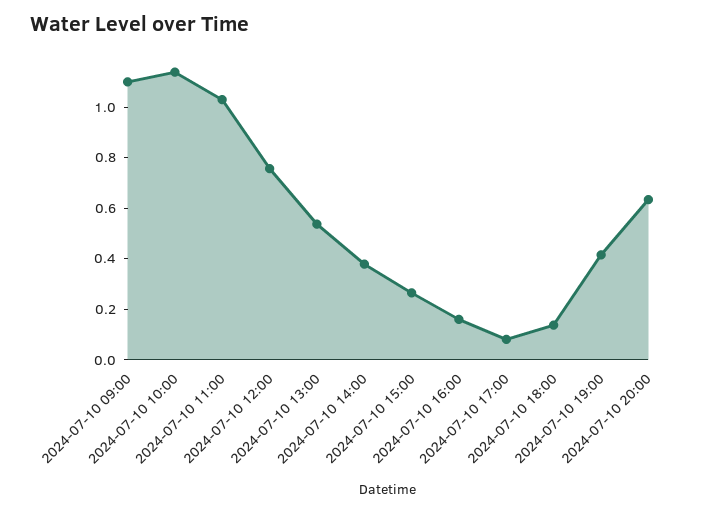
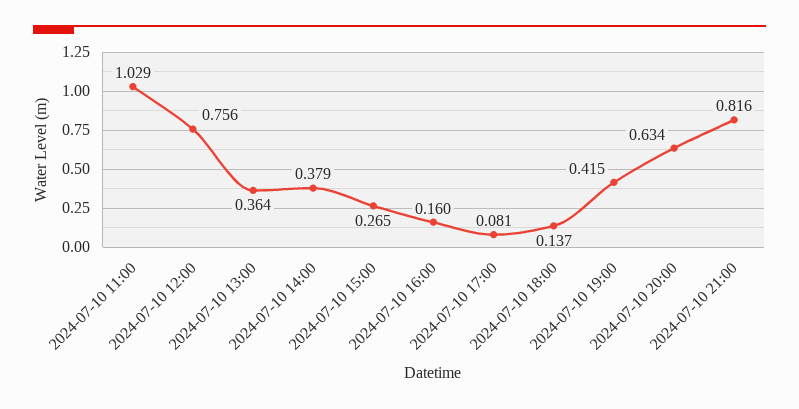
2024-07-10 09:00: 1.1 -> none
2024-07-10 10:00: 1.15 -> none
2024-07-10 13:00: 0.55 -> 0.364
2024-07-10 21:00: none -> 0.816

